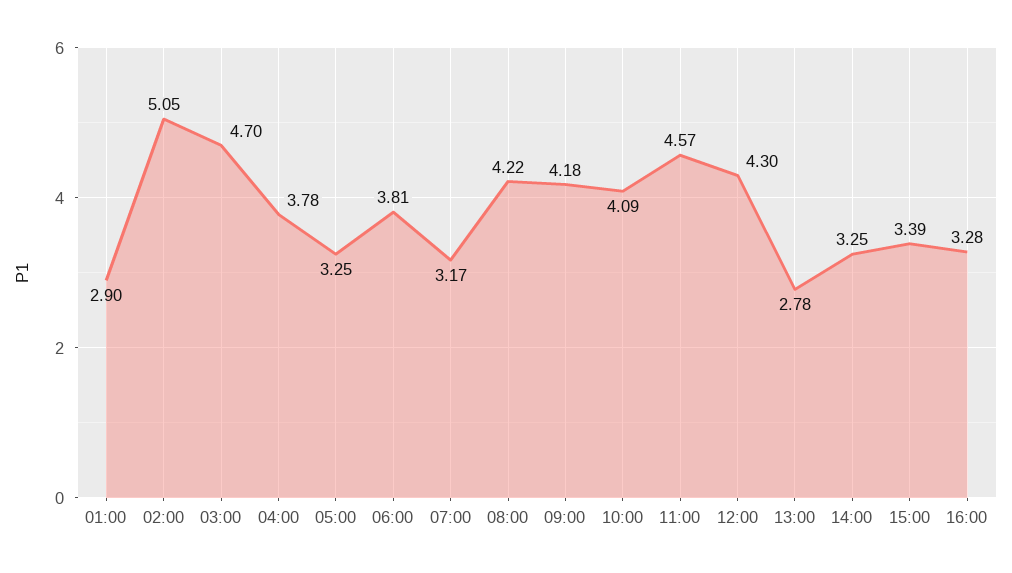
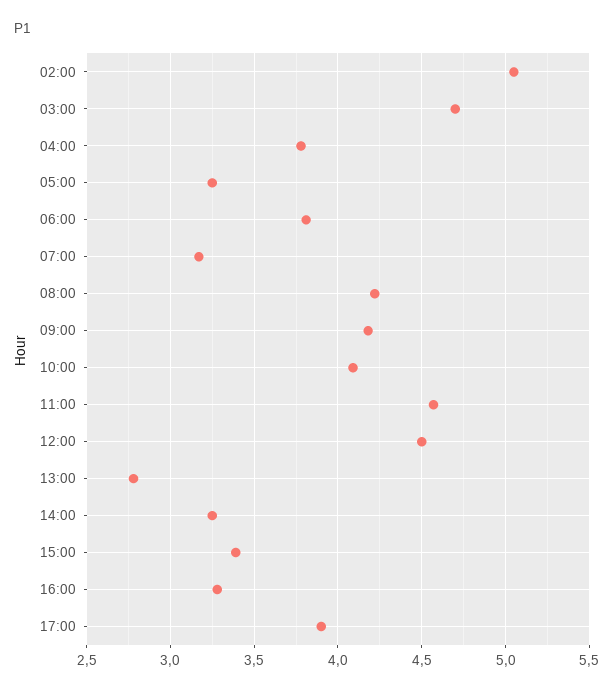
01:00: 2.9 -> none
12:00: 4.3 -> 4.5
17:00: none -> 3.9

